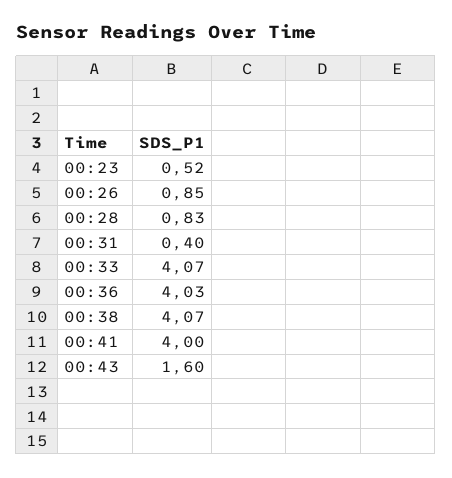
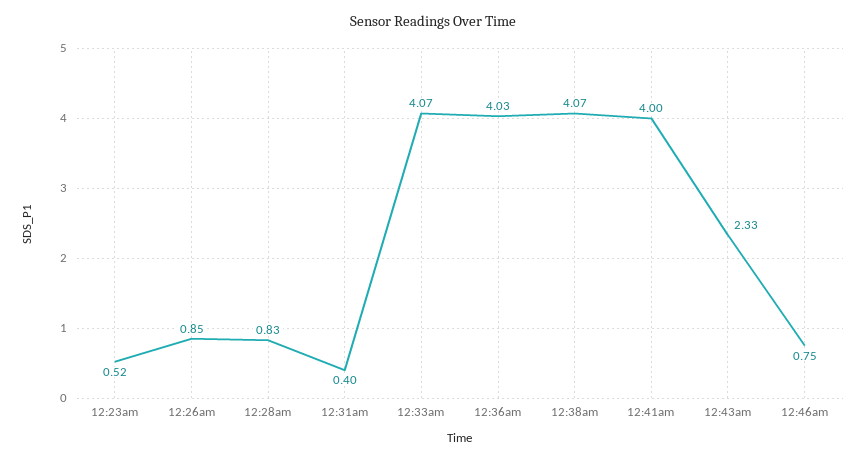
00:43: 1.6 -> 2.33
12:46am: none -> 0.75

